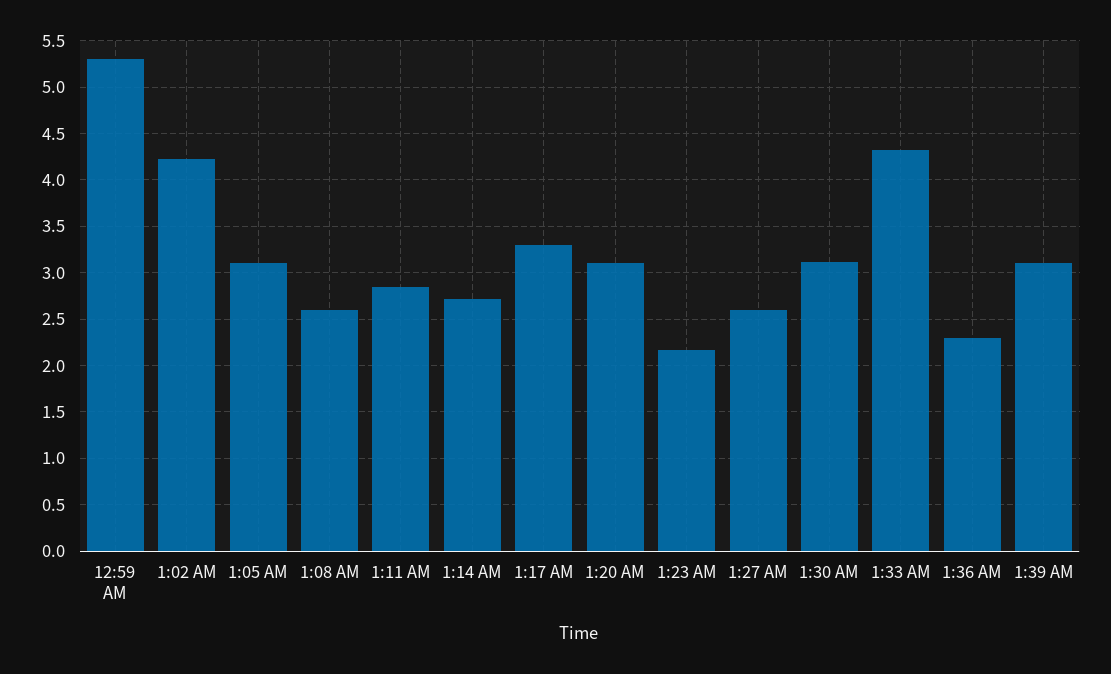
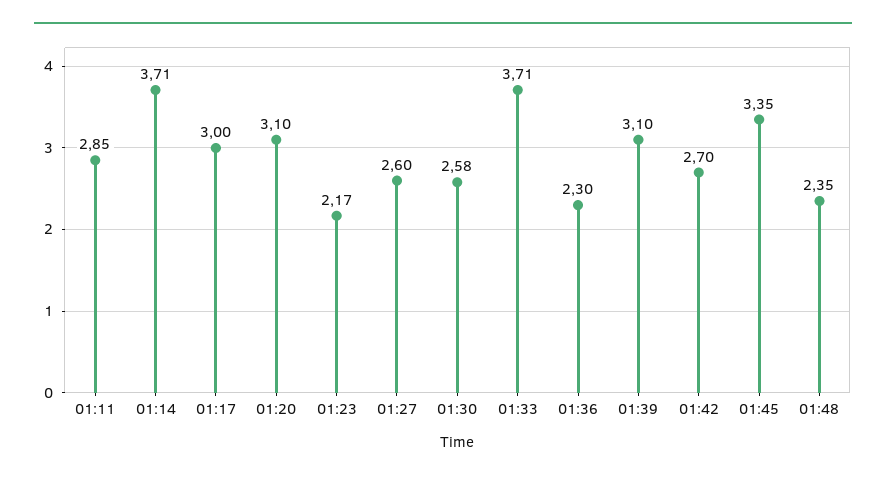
12:59 AM: 5.3 -> none
1:02 AM: 4.2 -> none
1:05 AM: 3.1 -> none
1:08 AM: 2.6 -> none
1:14 AM: 2.7 -> 3.71
1:17 AM: 3.3 -> 3
1:30 AM: 3.1 -> 2.58
1:33 AM: 4.3 -> 3.71
01:42: none -> 2.7
01:45: none -> 3.35
01:48: none -> 2.35

